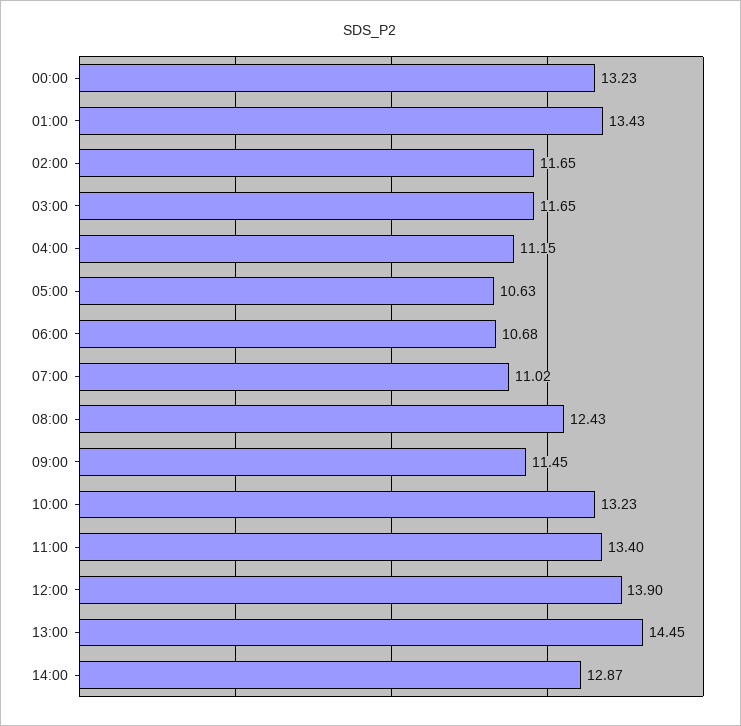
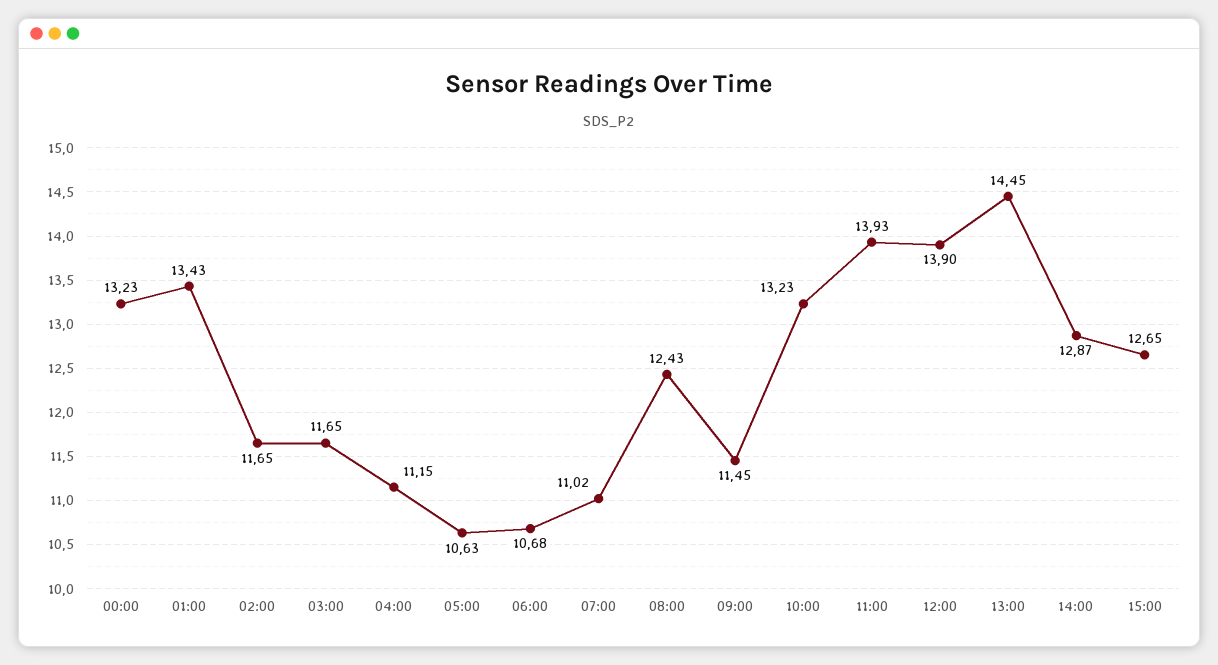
11:00: 13.4 -> 13.93
15:00: none -> 12.65

